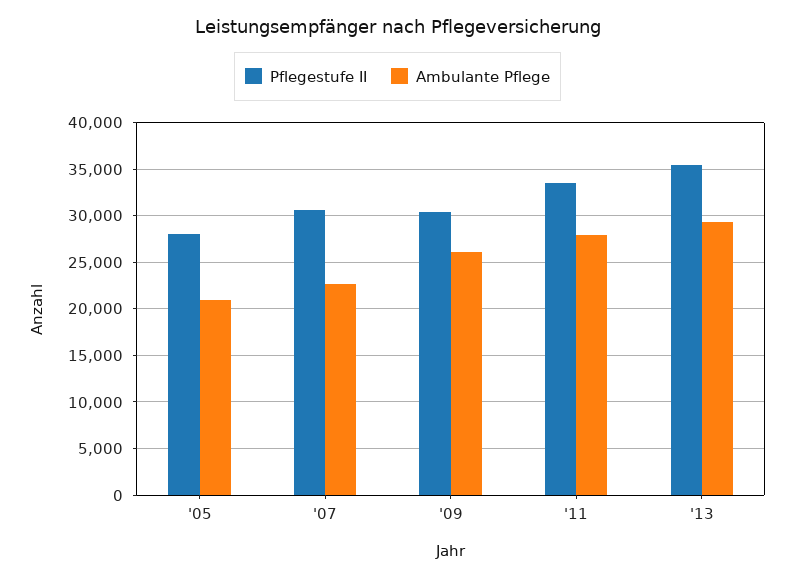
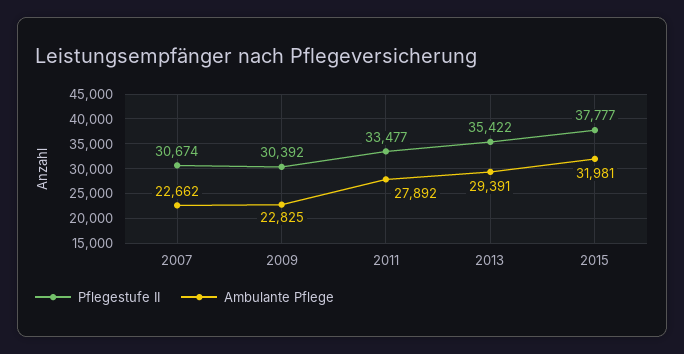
Pflegestufe II, '05: 28000 -> none
Ambulante Pflege, '05: 21000 -> none
Ambulante Pflege, '09: 26000 -> 22825
Pflegestufe II, 2015: none -> 37777
Ambulante Pflege, 2015: none -> 31981

